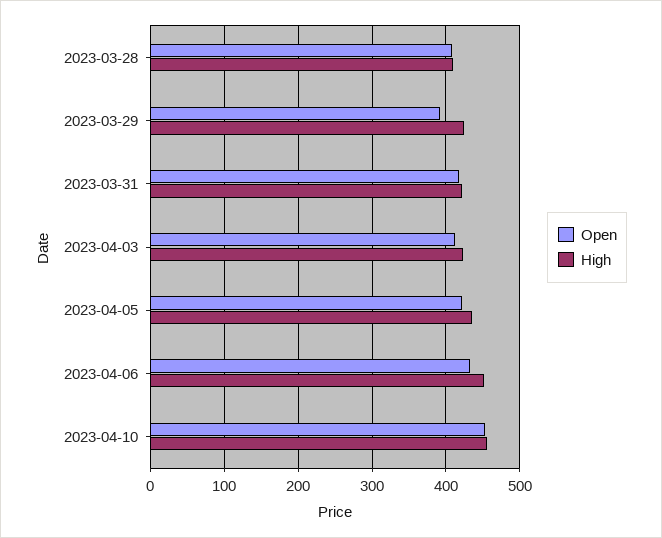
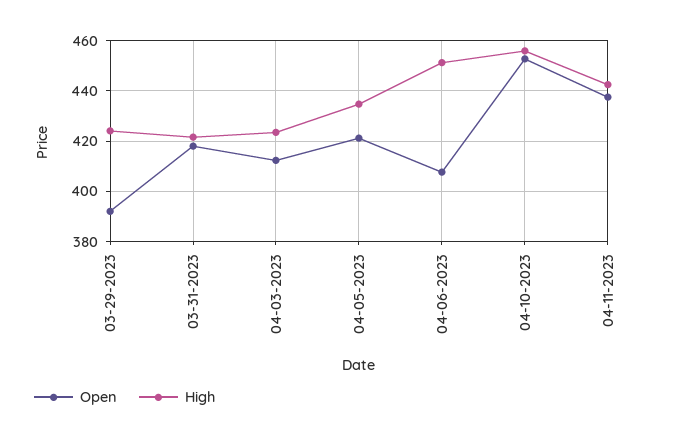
Open, 2023-03-28: 410 -> none
High, 2023-03-28: 410 -> none
Open, 2023-04-06: 430 -> 407.5
Open, 04-11-2023: none -> 437.5
High, 04-11-2023: none -> 442.5

